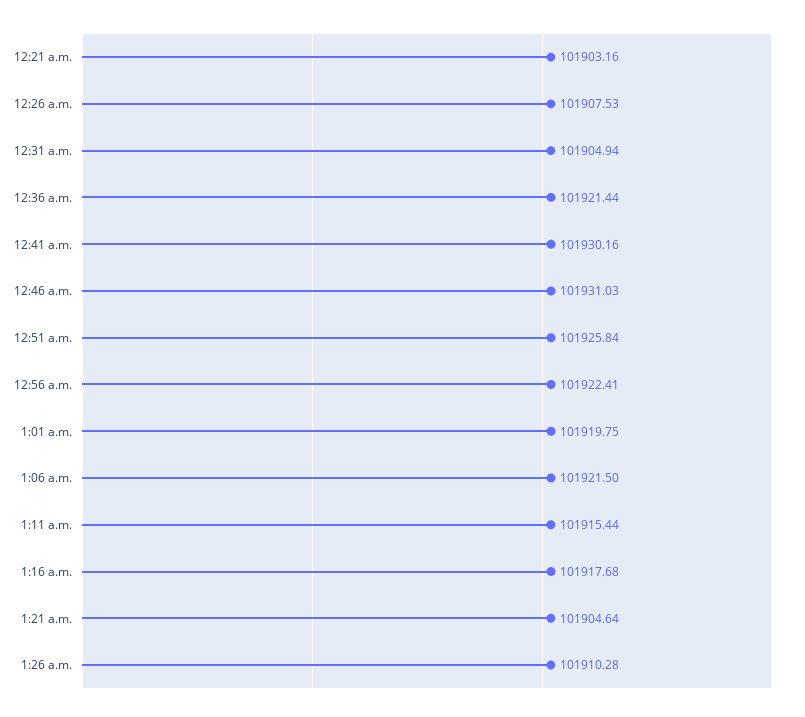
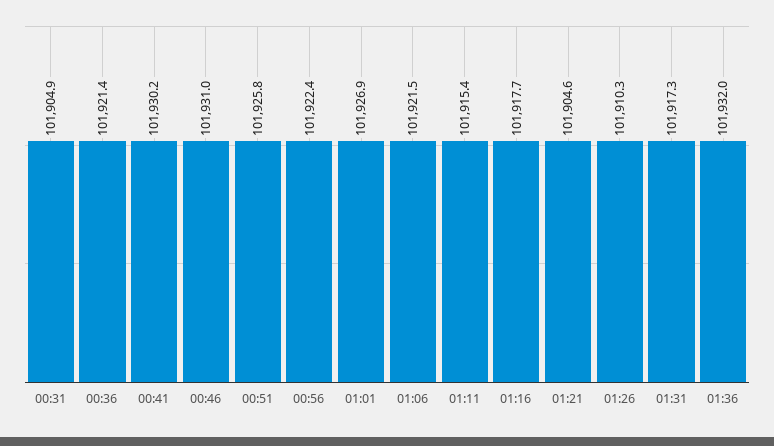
12:21 a.m.: 101903.16 -> none
12:26 a.m.: 101907.53 -> none
1:01 a.m.: 101919.75 -> 101926.9
01:31: none -> 101917.3
01:36: none -> 101932

